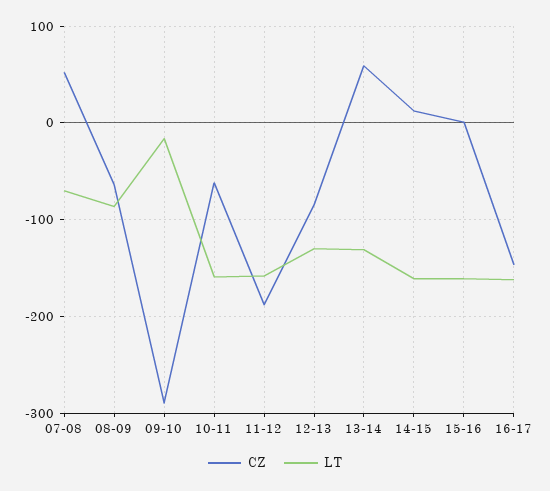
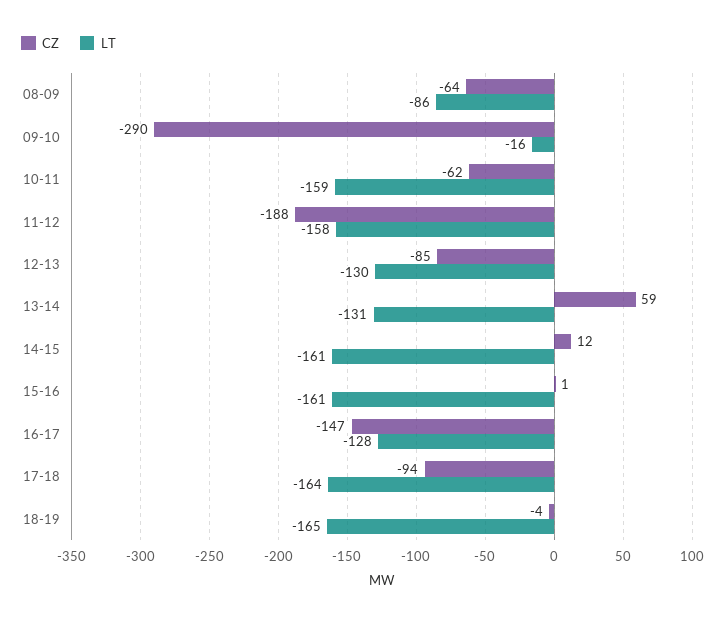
CZ, 07-08: 50 -> none
LT, 07-08: -70 -> none
LT, 16-17: -160 -> -128
CZ, 17-18: none -> -94
LT, 17-18: none -> -164
CZ, 18-19: none -> -4
LT, 18-19: none -> -165

